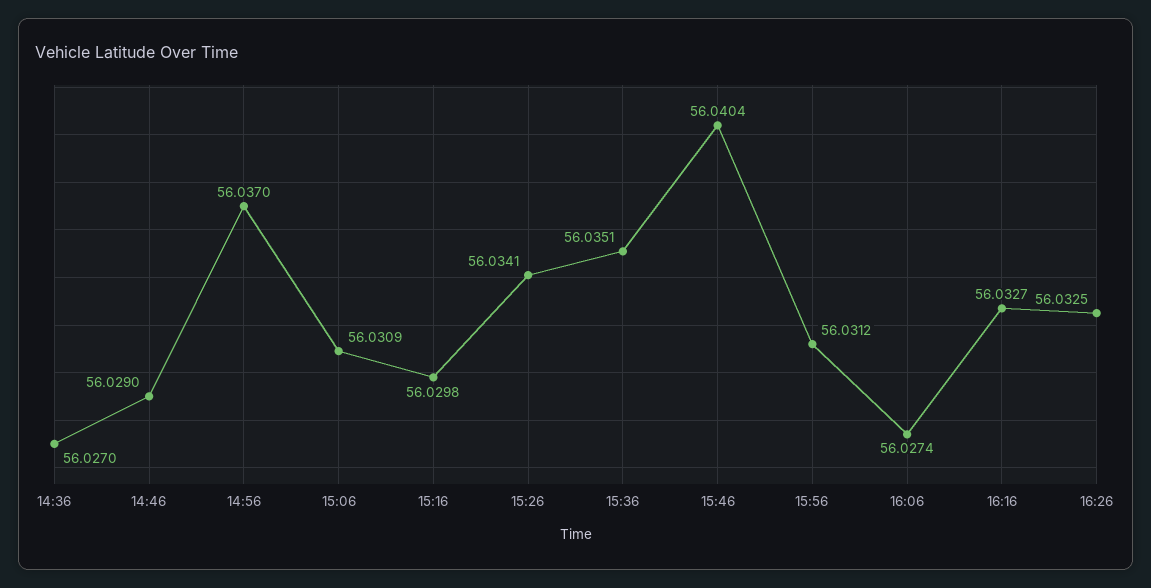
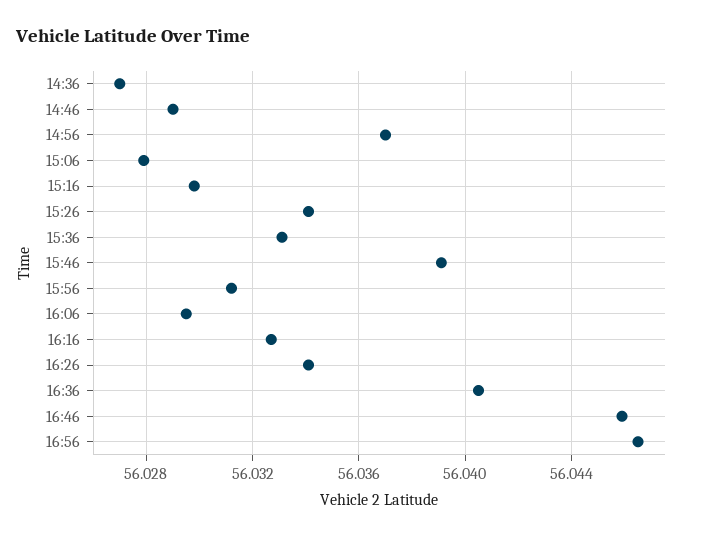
15:06: 56.0309 -> 56.028
15:36: 56.0351 -> 56.033
15:46: 56.0404 -> 56.039
16:06: 56.0274 -> 56.0295
16:26: 56.0325 -> 56.034
16:36: none -> 56.0405
16:46: none -> 56.046
16:56: none -> 56.0465

